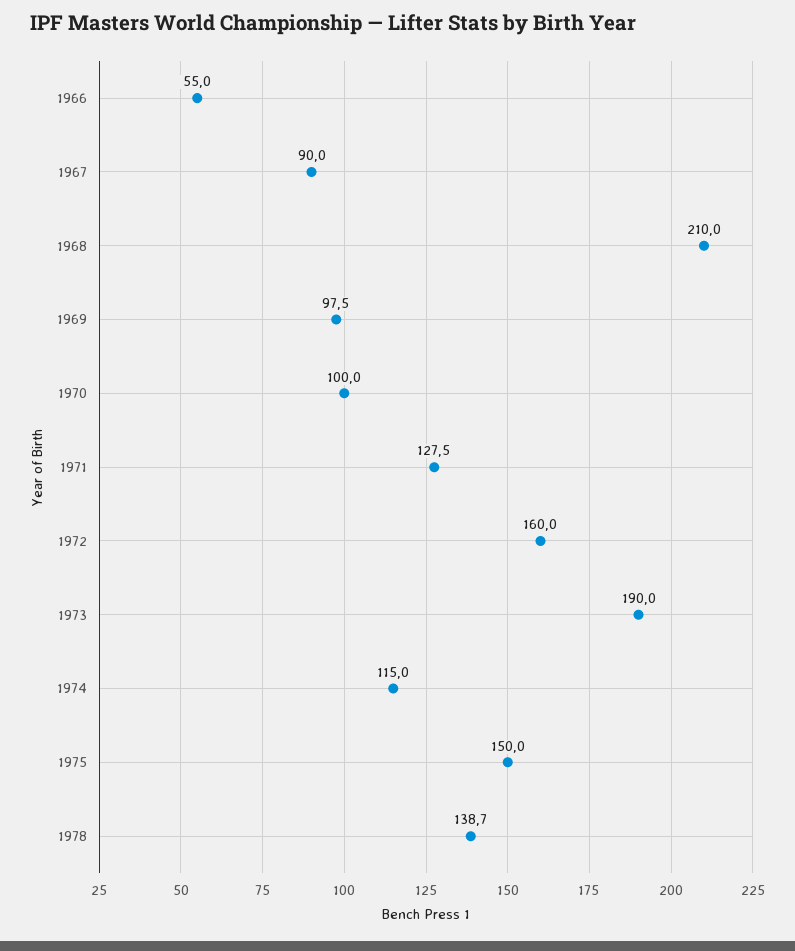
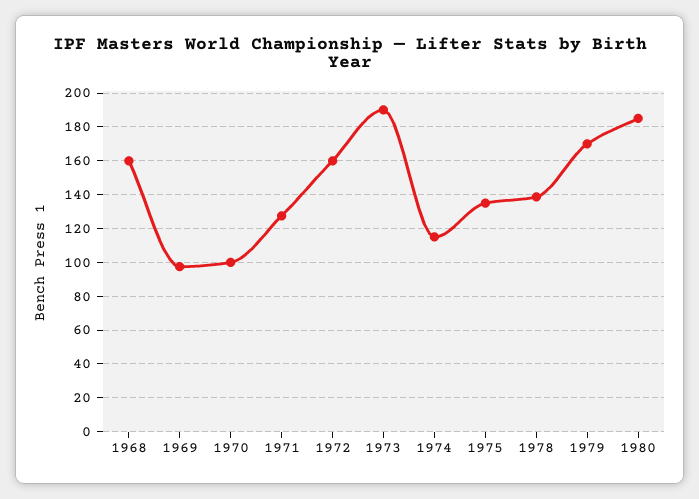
1966: 55 -> none
1967: 90 -> none
1968: 210 -> 160
1975: 150 -> 135
1979: none -> 170
1980: none -> 185

